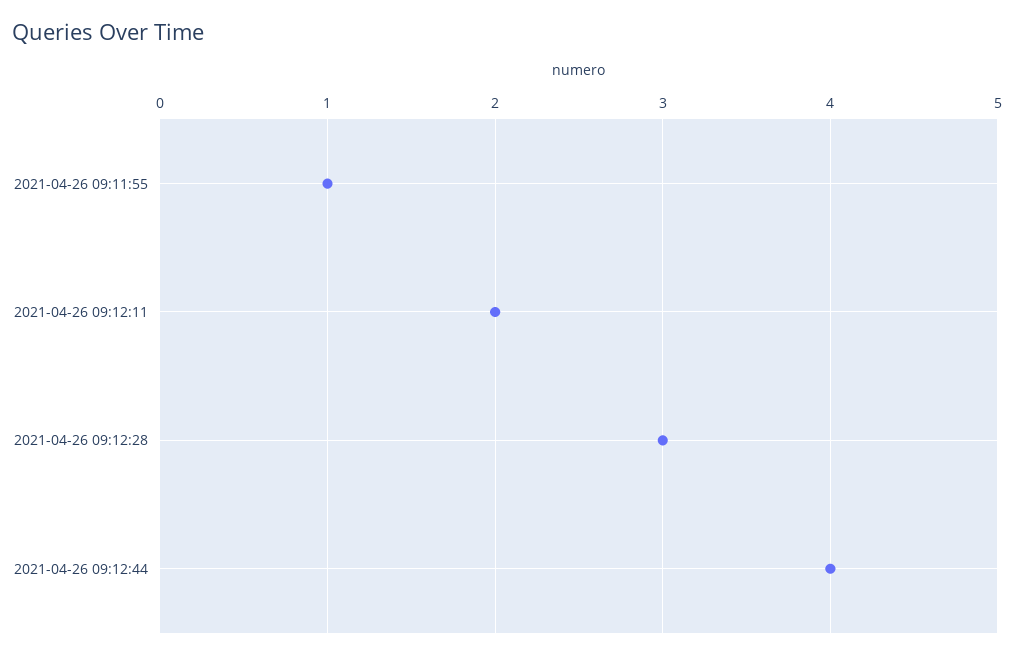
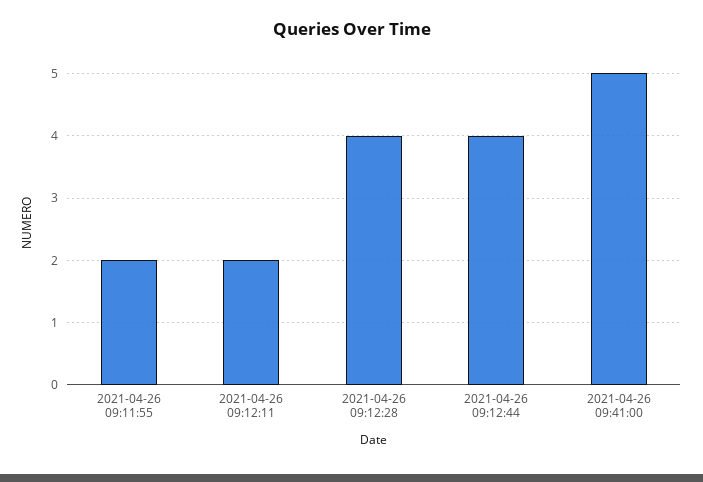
2021-04-26 09:11:55: 1 -> 2
2021-04-26 09:12:28: 3 -> 4
2021-04-26 09:41:00: none -> 5

